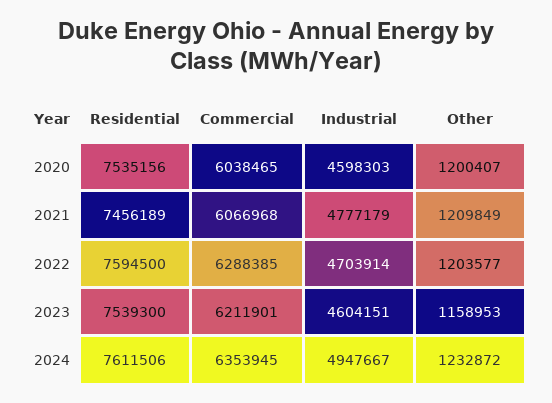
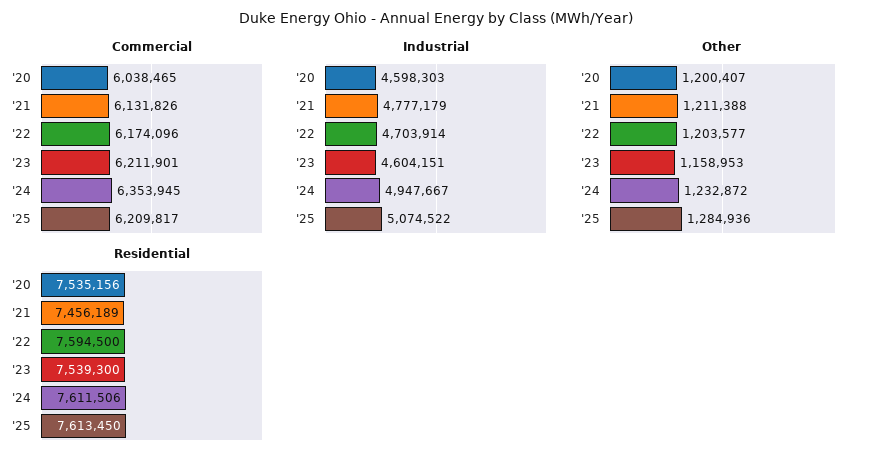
Commercial, 2021: 6066968 -> 6131826
Other, 2021: 1209849 -> 1211388
Commercial, 2022: 6288385 -> 6174096
Commercial, '25: none -> 6209817
Industrial, '25: none -> 5074522
Other, '25: none -> 1284936
Residential, '25: none -> 7613450

